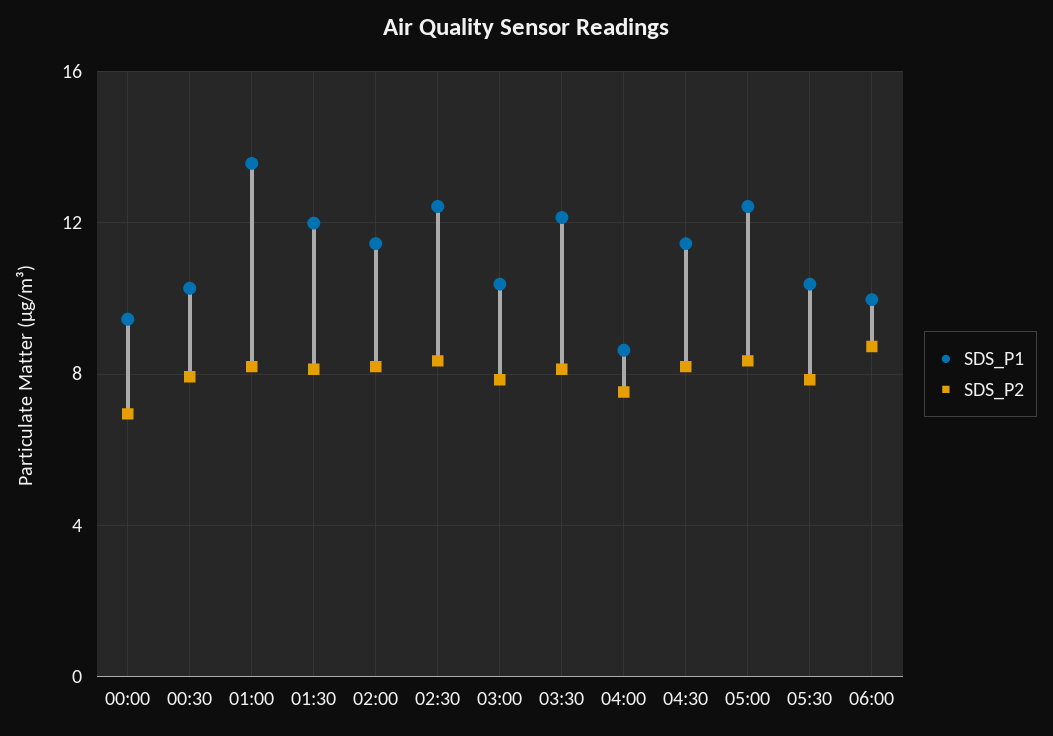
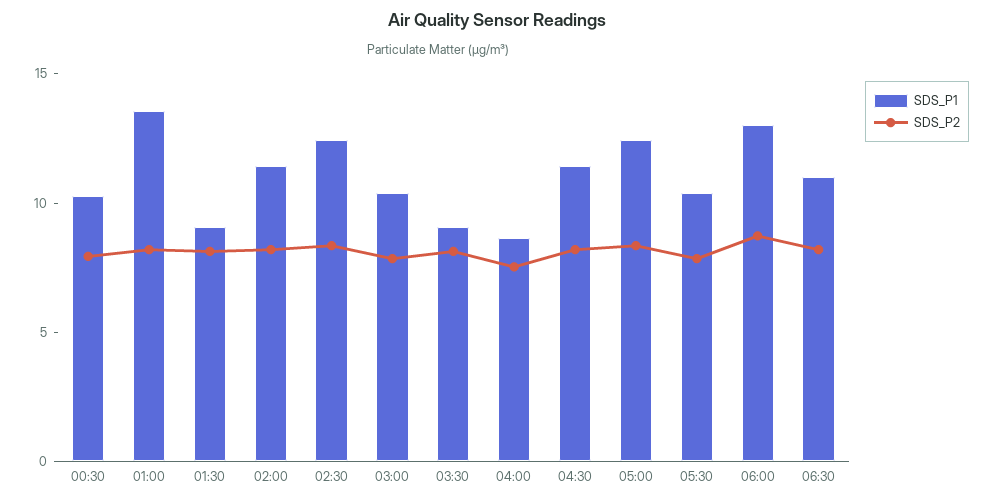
SDS_P1, 00:00: 9.5 -> none
SDS_P2, 00:00: 7 -> none
SDS_P1, 01:30: 12 -> 9
SDS_P1, 03:30: 12 -> 9
SDS_P1, 06:00: 10 -> 13
SDS_P1, 06:30: none -> 11
SDS_P2, 06:30: none -> 8

